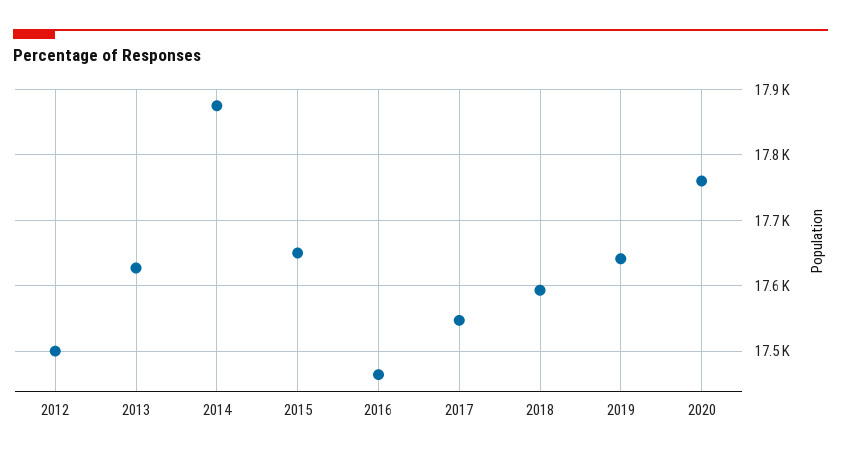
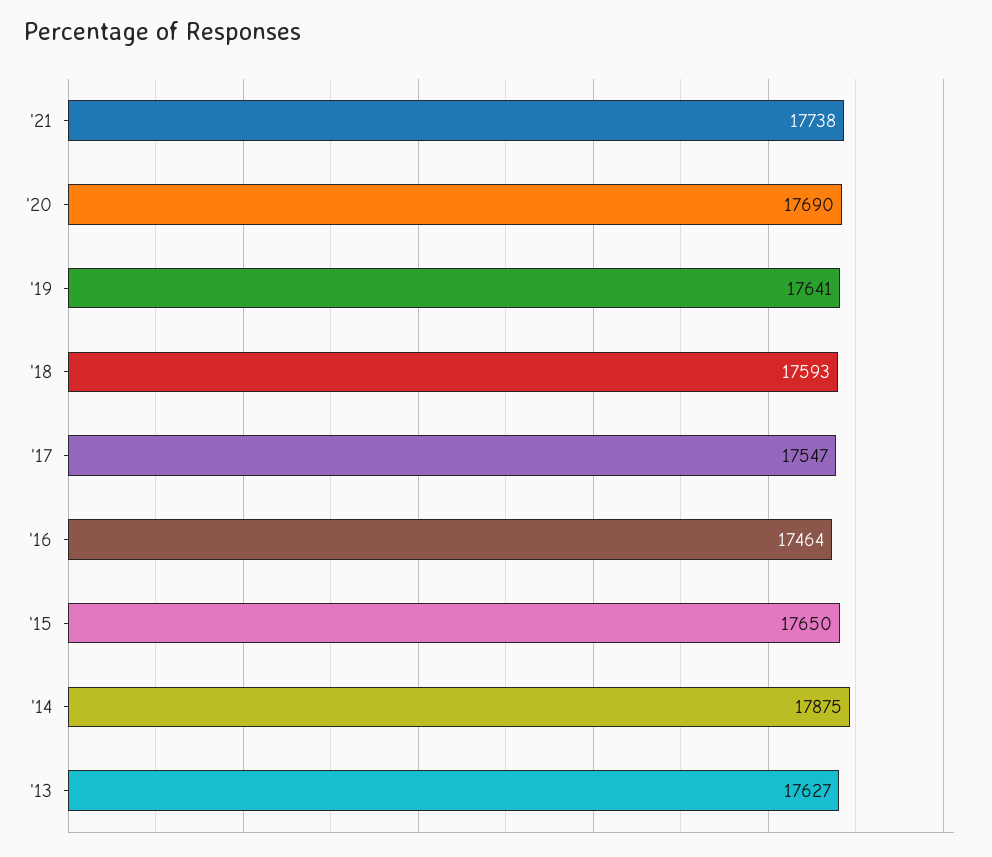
2012: 17500 -> none
2020: 17760 -> 17690
'21: none -> 17738

